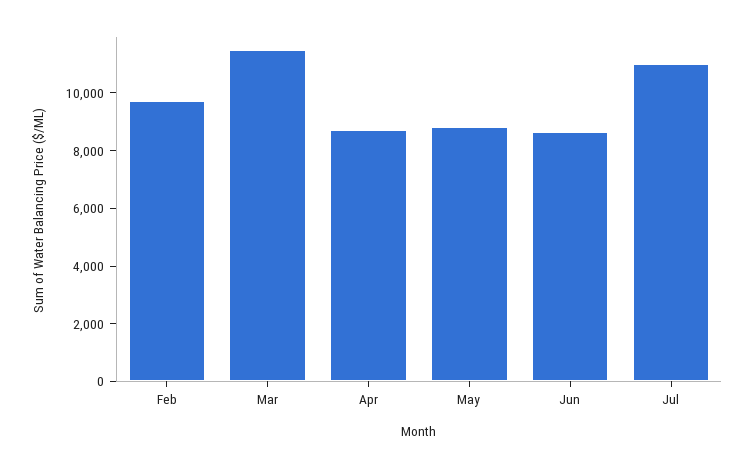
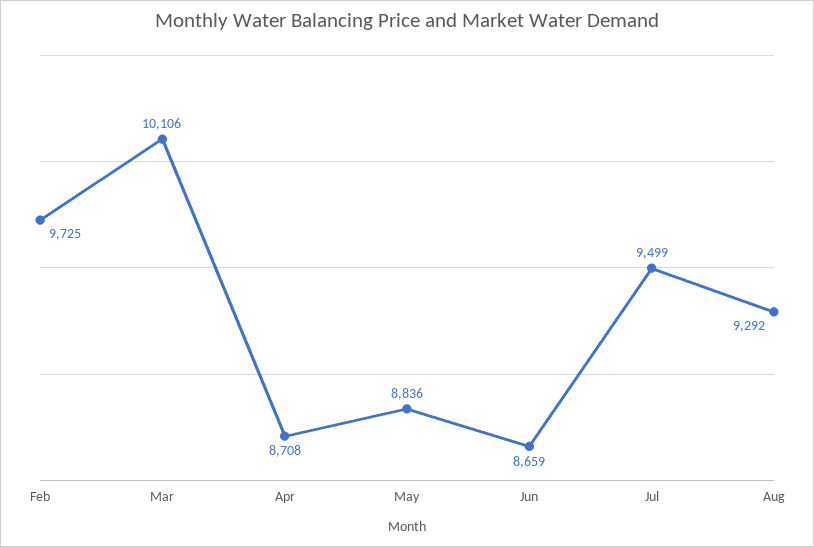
Mar: 11500 -> 10106
Jul: 11000 -> 9499
Aug: none -> 9292

